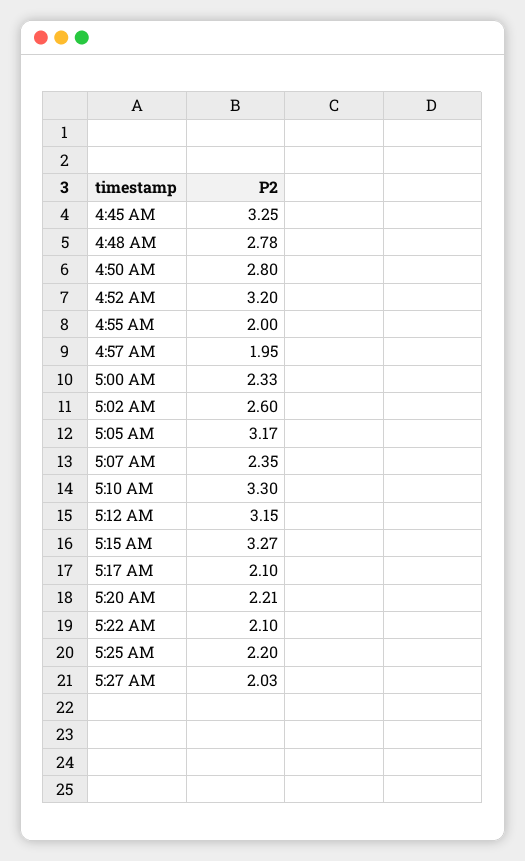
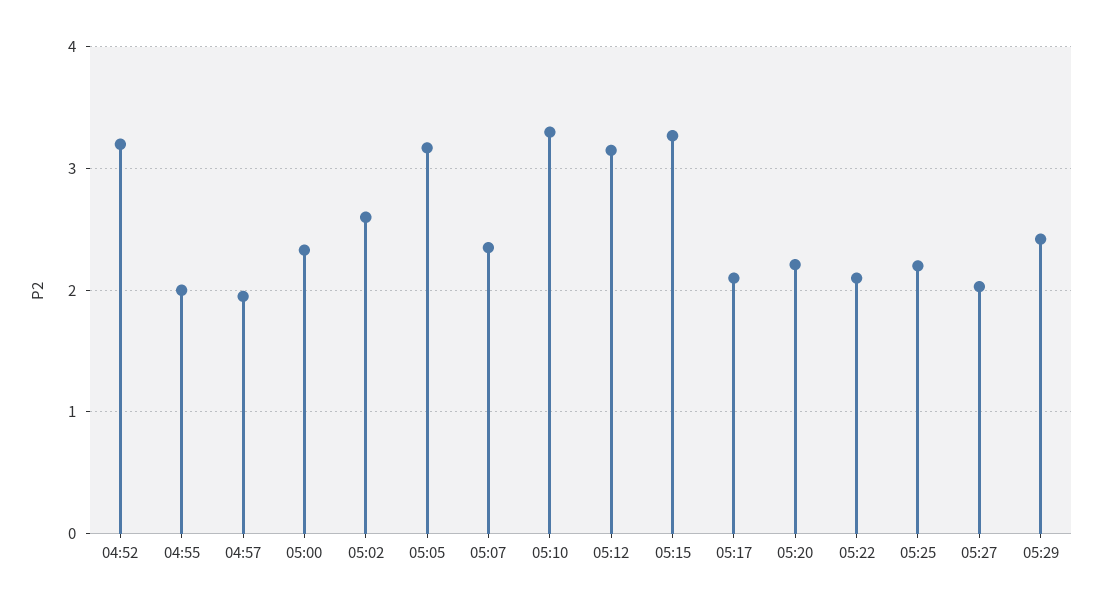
4:45 AM: 3.25 -> none
4:48 AM: 2.78 -> none
4:50 AM: 2.8 -> none
05:29: none -> 2.4

